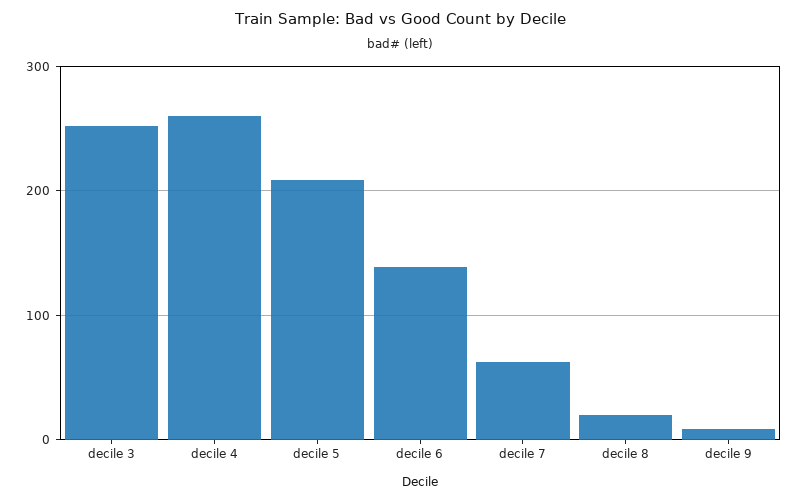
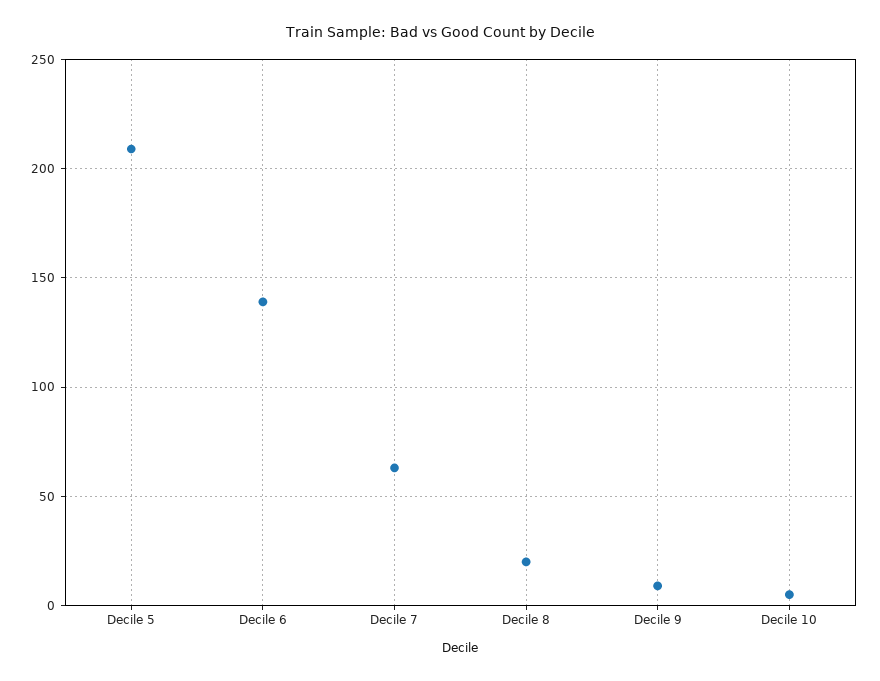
decile 3: 250 -> none
decile 4: 260 -> none
Decile 10: none -> 5

